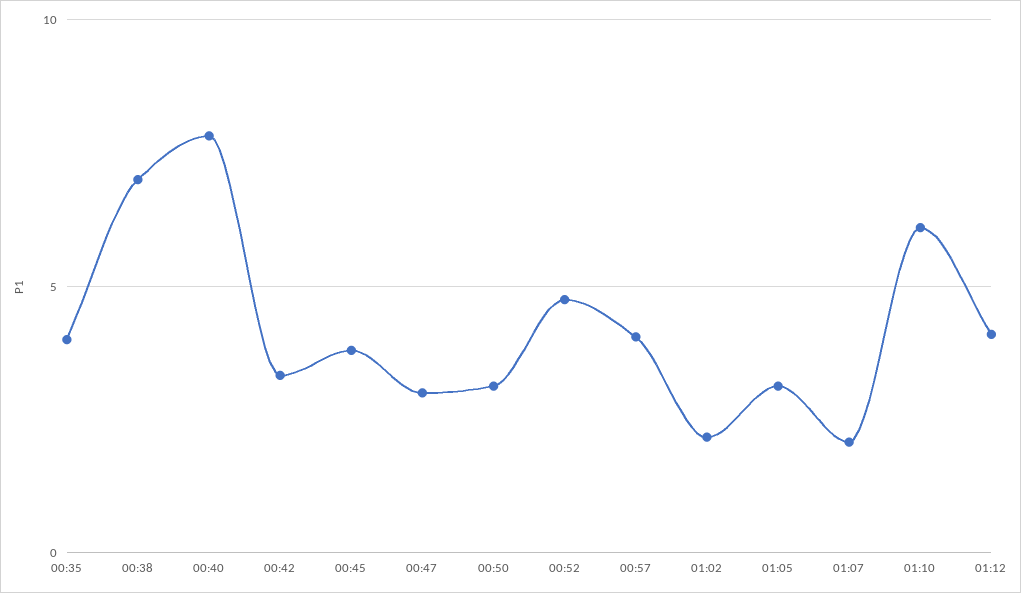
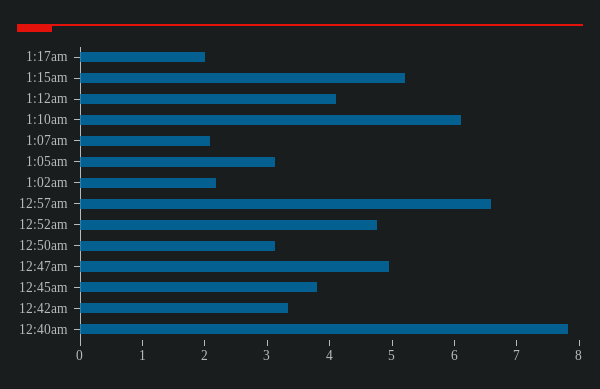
00:35: 4 -> none
00:38: 7 -> none
00:47: 3 -> 5
00:57: 4 -> 6.6
1:17am: none -> 2
1:15am: none -> 5.2

